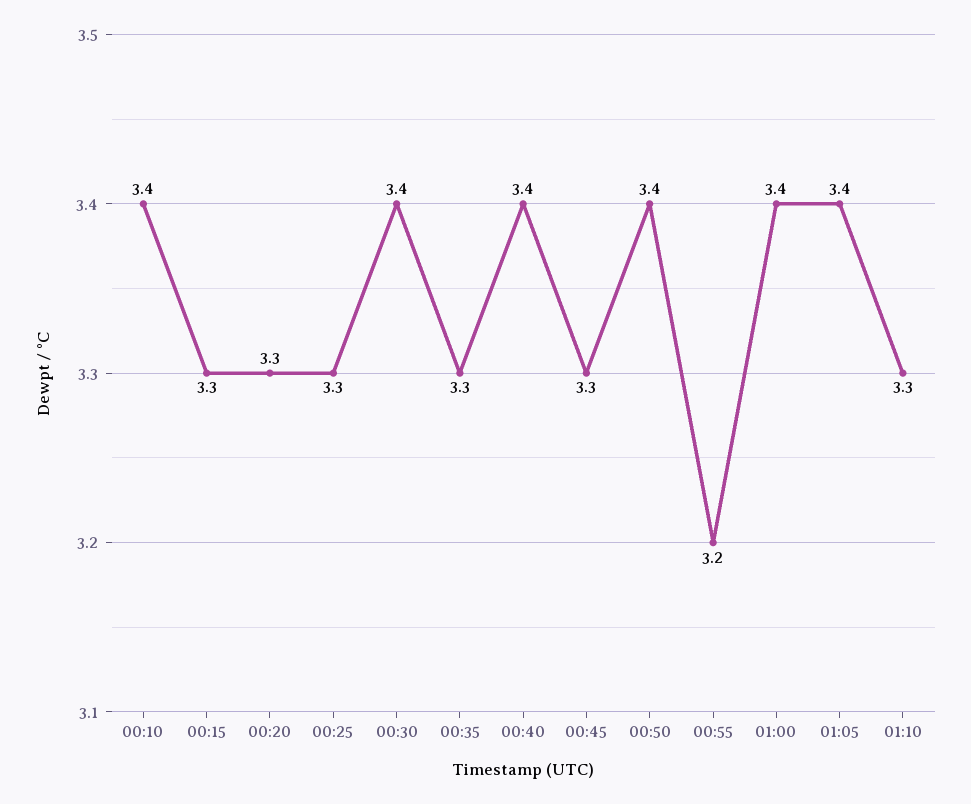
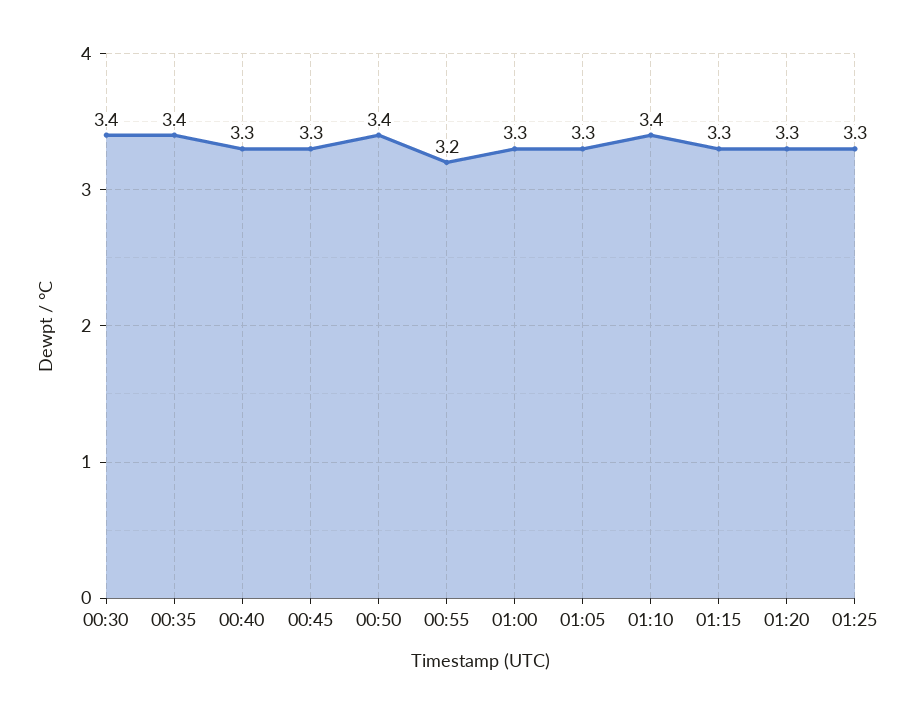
00:10: 3.4 -> none
00:15: 3.3 -> none
00:20: 3.3 -> none
00:25: 3.3 -> none
00:35: 3.3 -> 3.4
00:40: 3.4 -> 3.3
01:00: 3.4 -> 3.3
01:05: 3.4 -> 3.3
01:10: 3.3 -> 3.4
01:15: none -> 3.3
01:20: none -> 3.3
01:25: none -> 3.3

